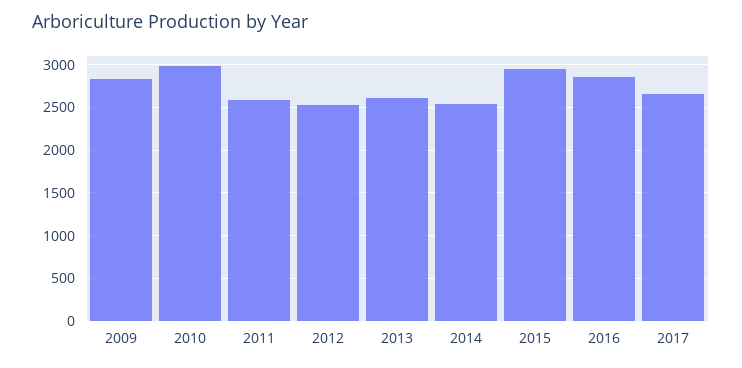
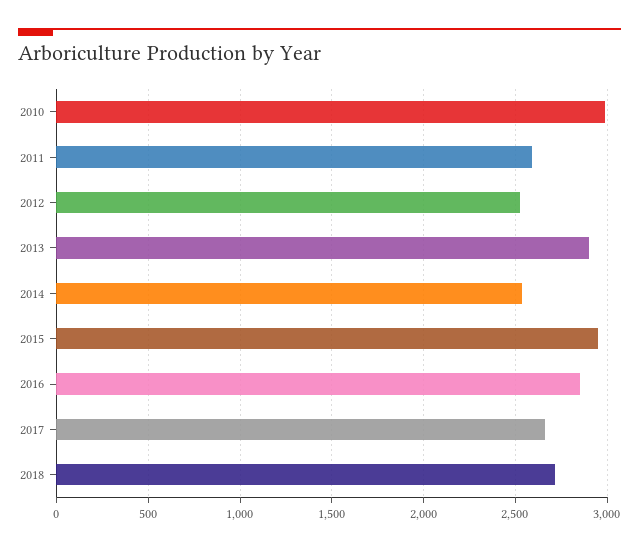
2009: 2800 -> none
2013: 2600 -> 2900
2018: none -> 2700

